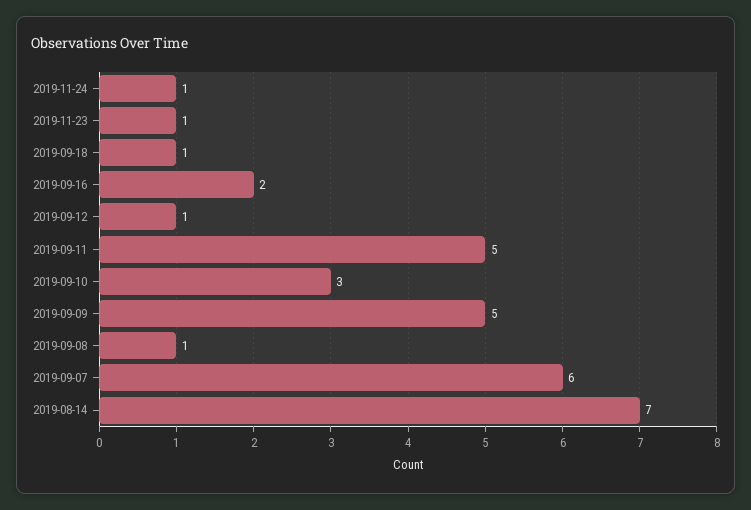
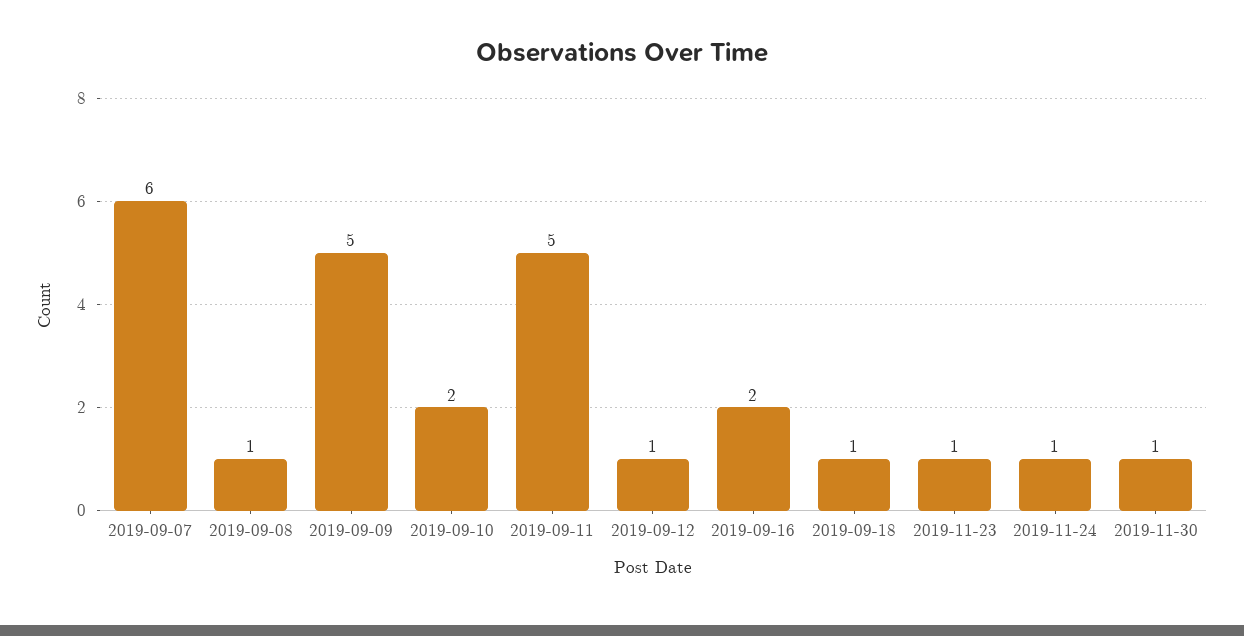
2019-09-10: 3 -> 2
2019-08-14: 7 -> none
2019-11-30: none -> 1

